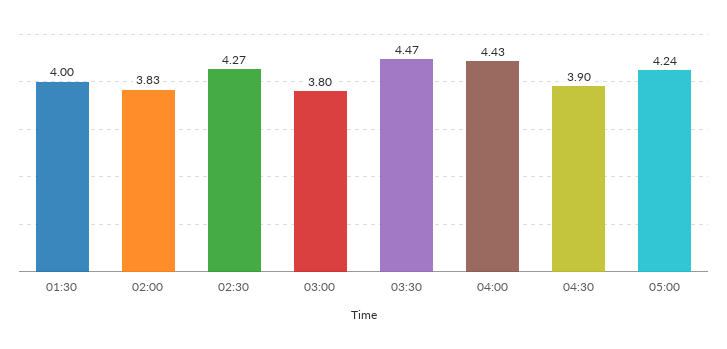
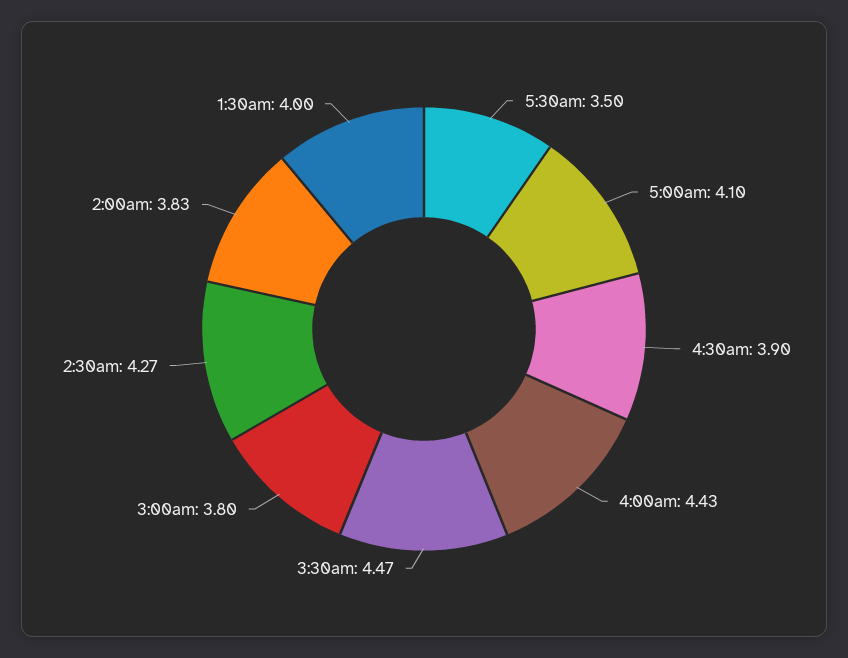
05:00: 4.24 -> 4.1
5:30am: none -> 3.5

